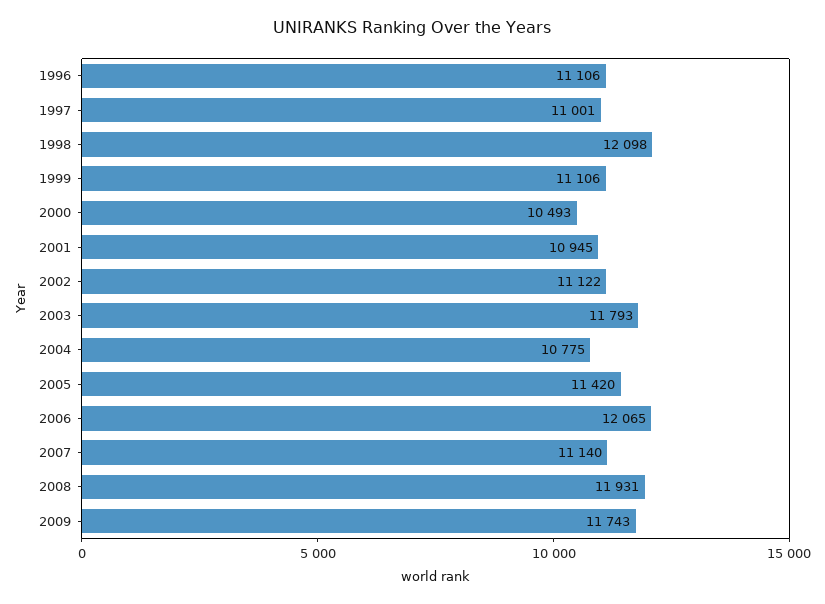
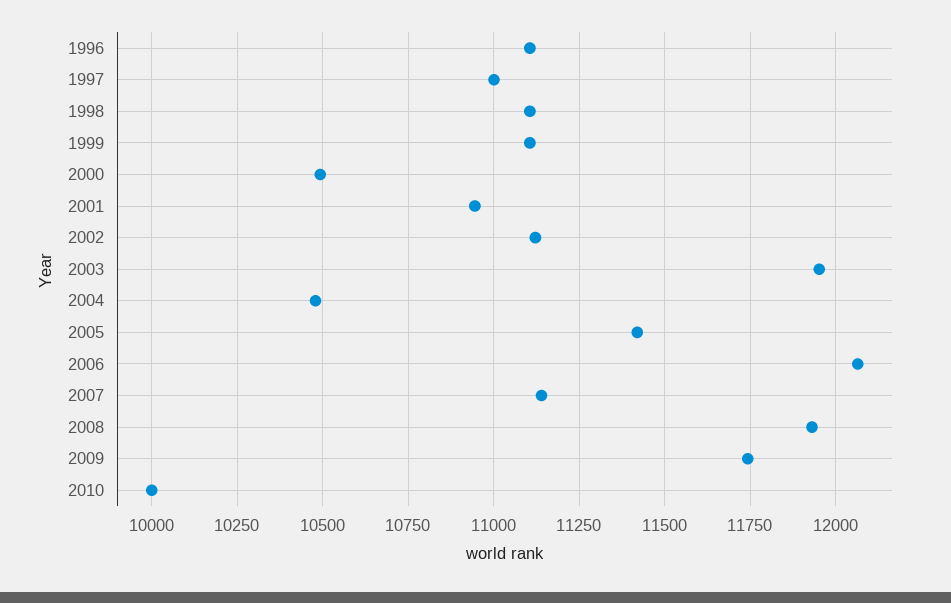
1998: 12098 -> 11100
2003: 11793 -> 11950
2004: 10775 -> 10475
2010: none -> 10000

